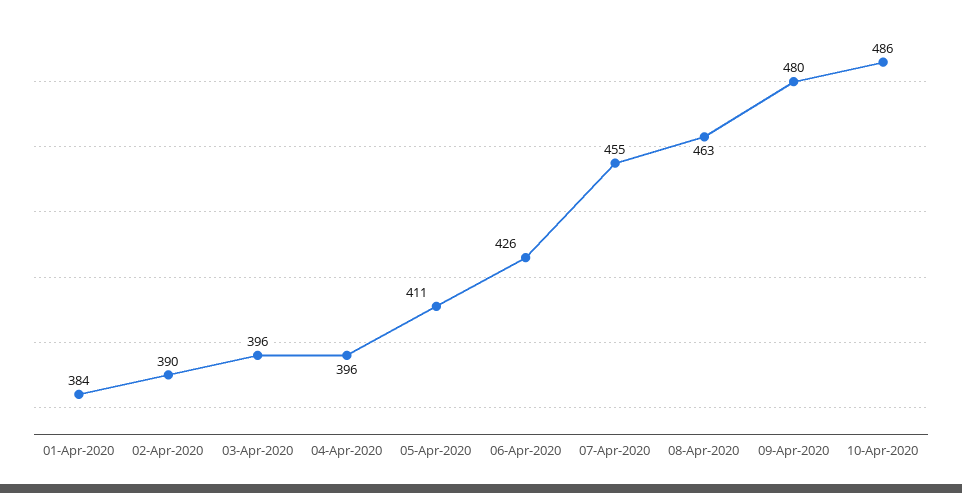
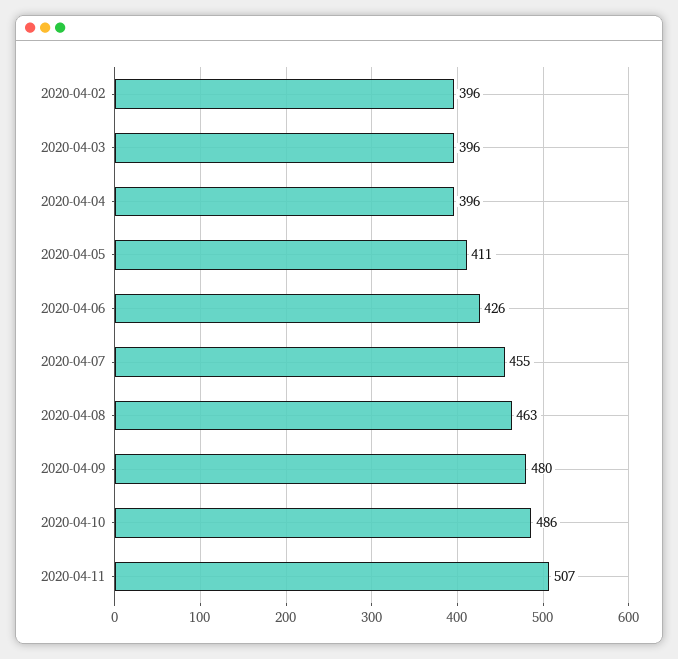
01-Apr-2020: 384 -> none
02-Apr-2020: 390 -> 396
2020-04-11: none -> 507

